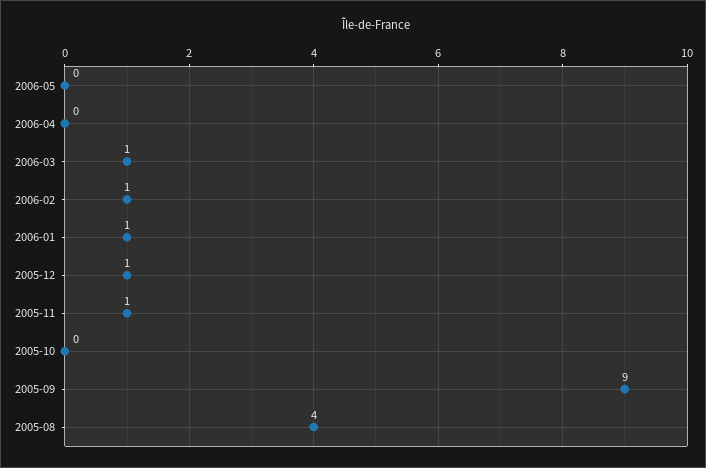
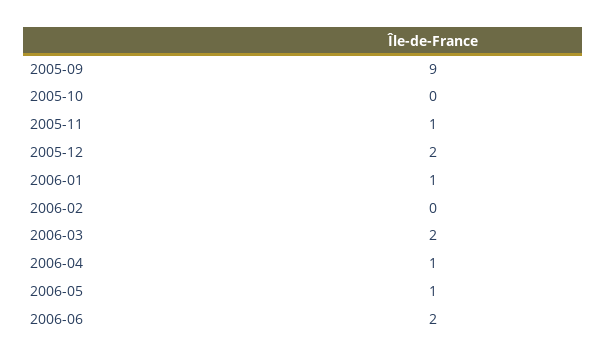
2006-05: 0 -> 1
2006-04: 0 -> 1
2006-03: 1 -> 2
2006-02: 1 -> 0
2005-12: 1 -> 2
2005-08: 4 -> none
2006-06: none -> 2

